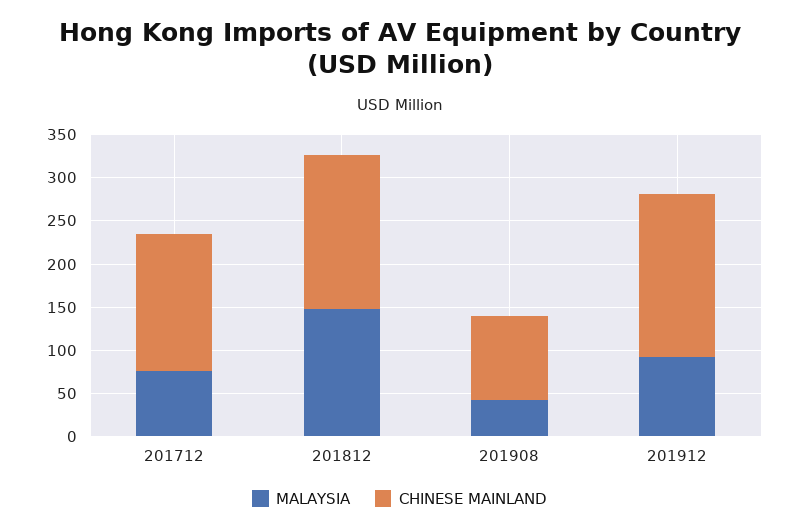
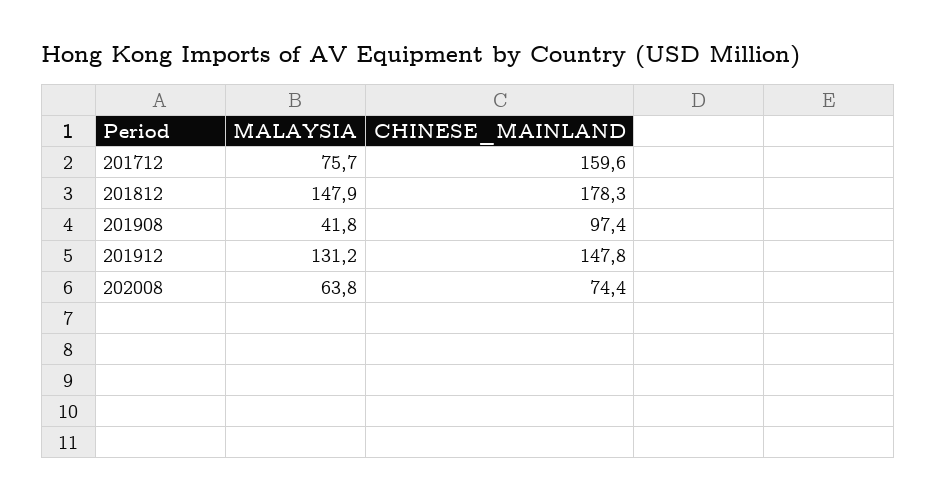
MALAYSIA, 201912: 90 -> 131.2
CHINESE MAINLAND, 201912: 190 -> 147.8
MALAYSIA, 202008: none -> 63.8
CHINESE MAINLAND, 202008: none -> 74.4

